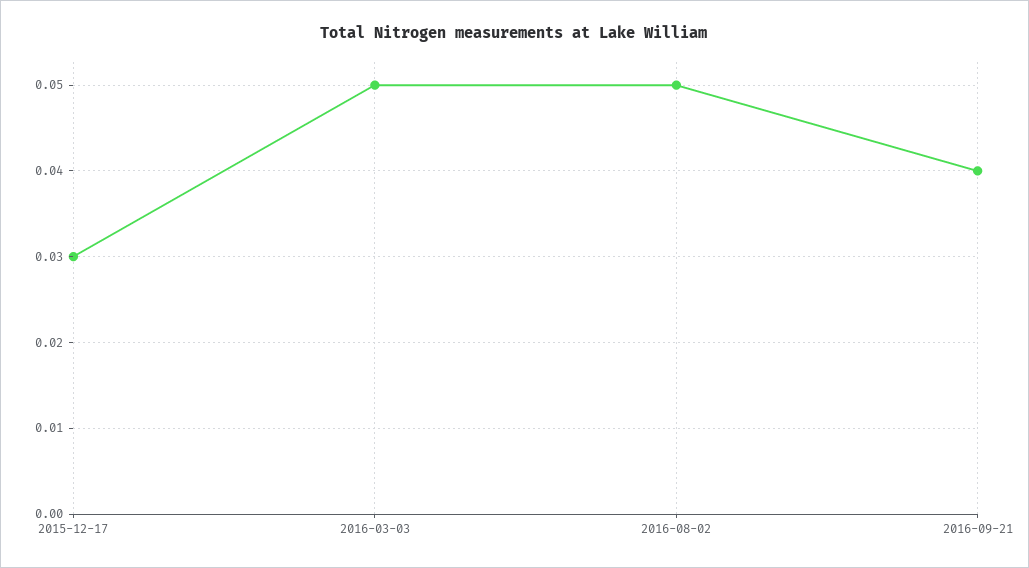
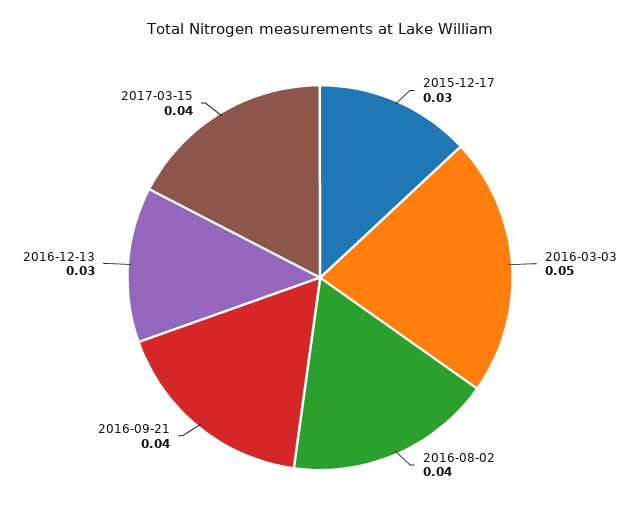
2016-08-02: 0.05 -> 0.04
2016-12-13: none -> 0.03
2017-03-15: none -> 0.04

